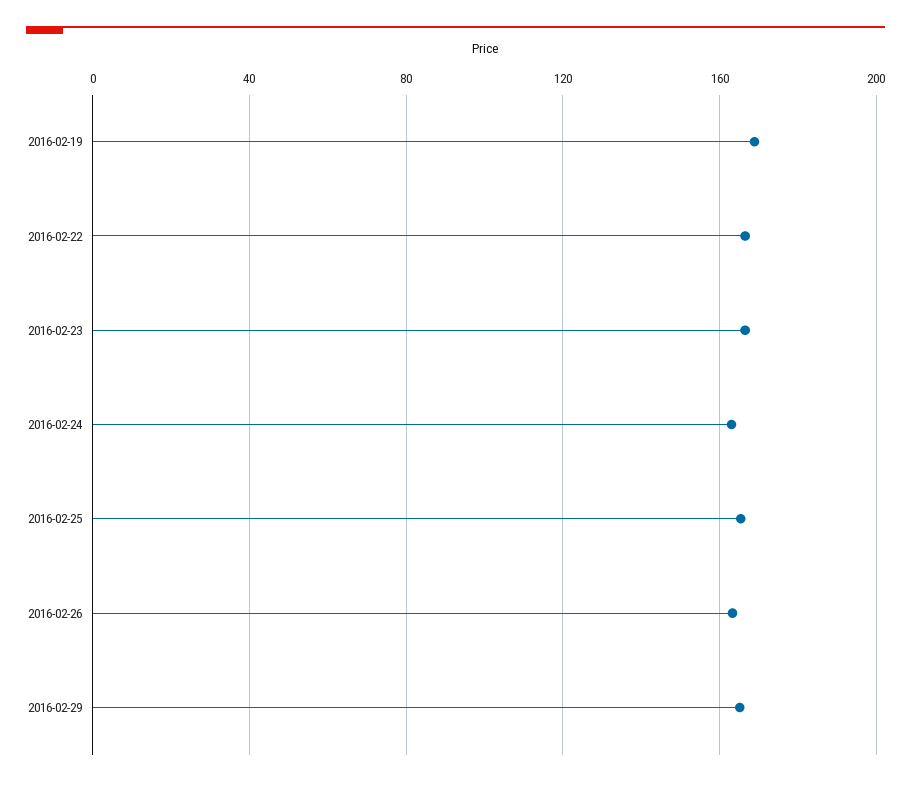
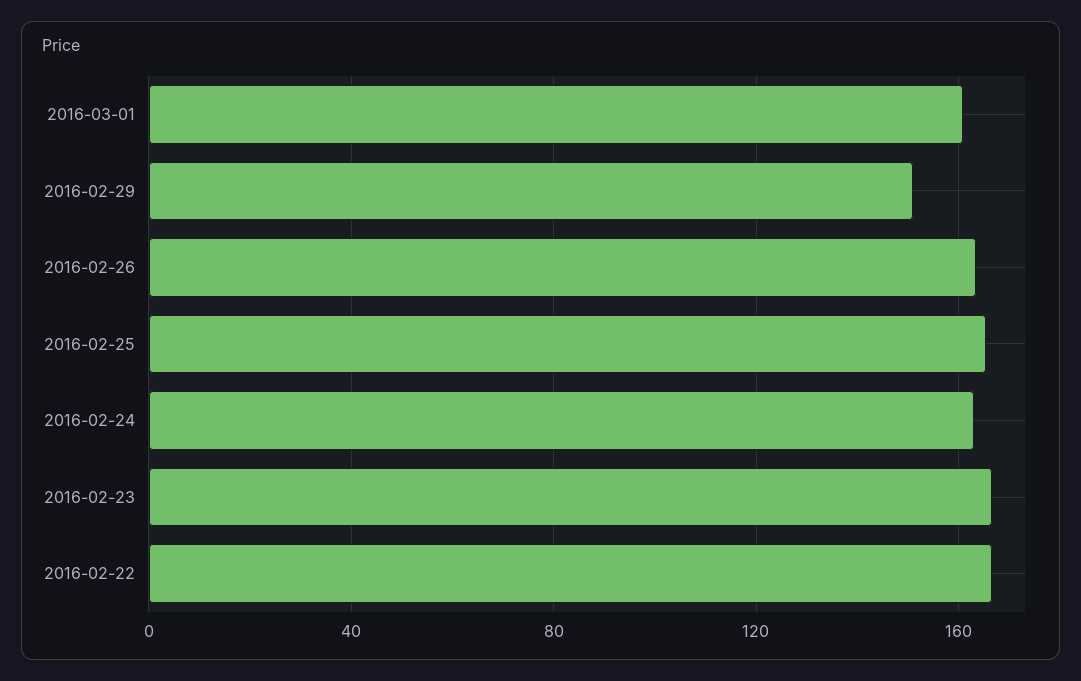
2016-02-19: 170 -> none
2016-02-29: 165 -> 150
2016-03-01: none -> 160

